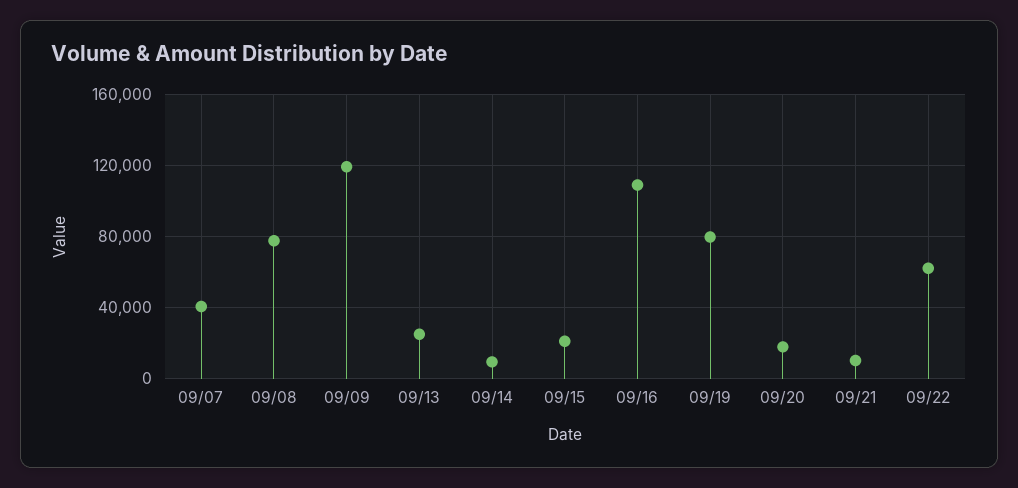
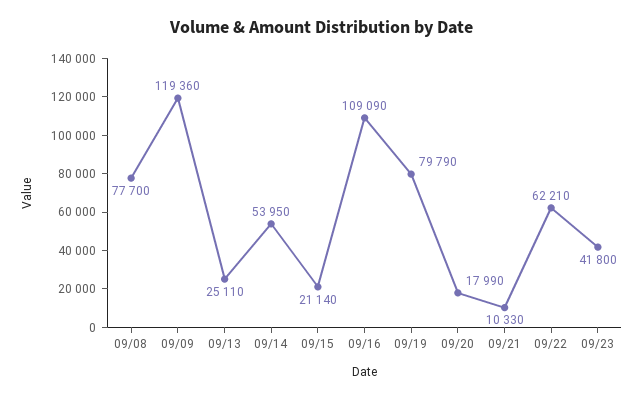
09/07: 40000 -> none
09/14: 10000 -> 53950
09/23: none -> 41800

